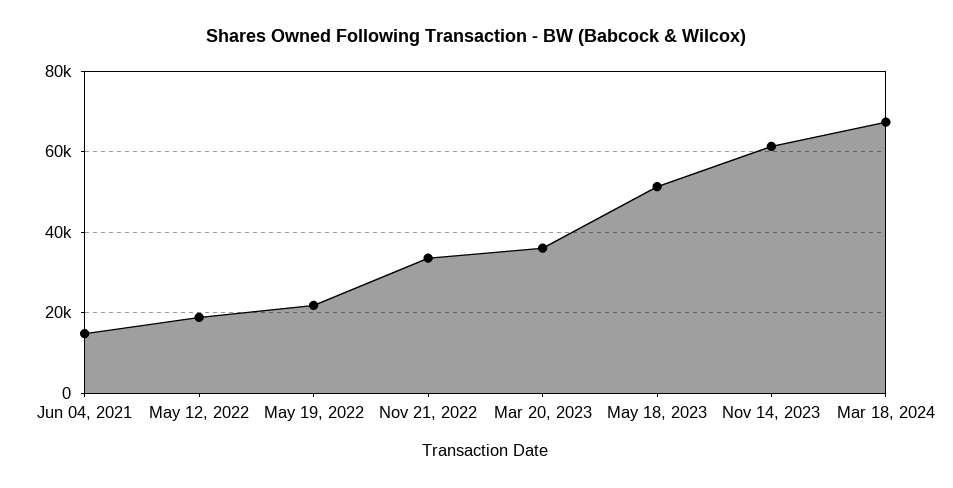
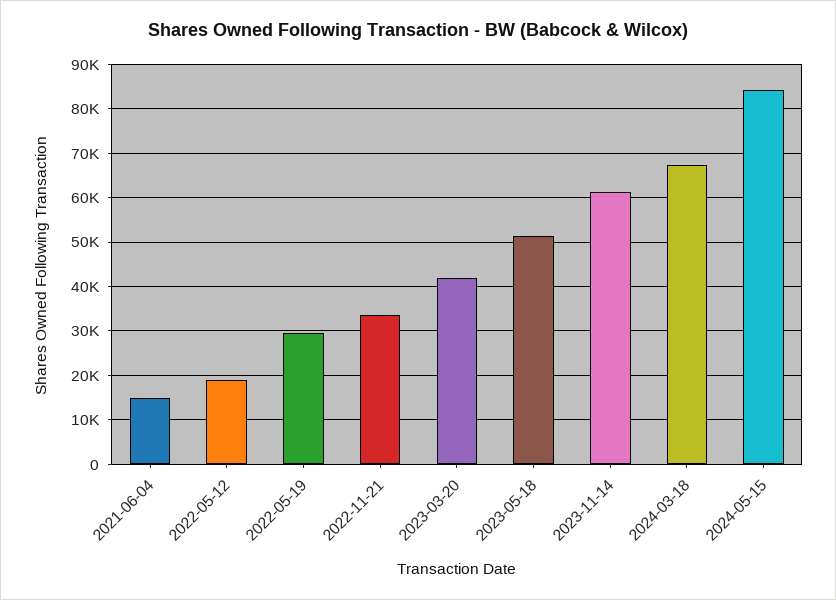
May 19, 2022: 22000 -> 30000
Mar 20, 2023: 36000 -> 42000
2024-05-15: none -> 84000

